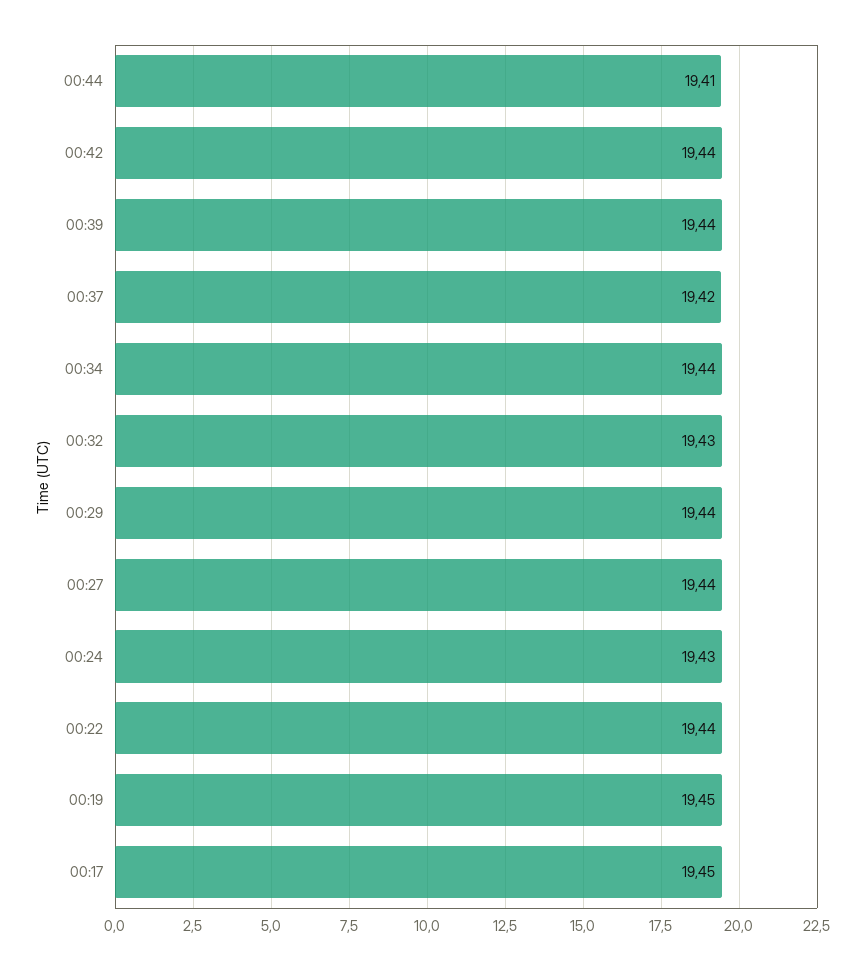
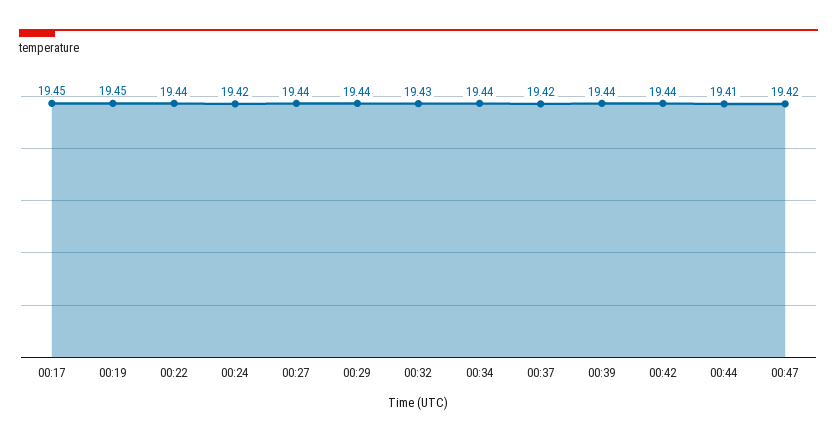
00:24: 19.43 -> 19.42
00:47: none -> 19.42

